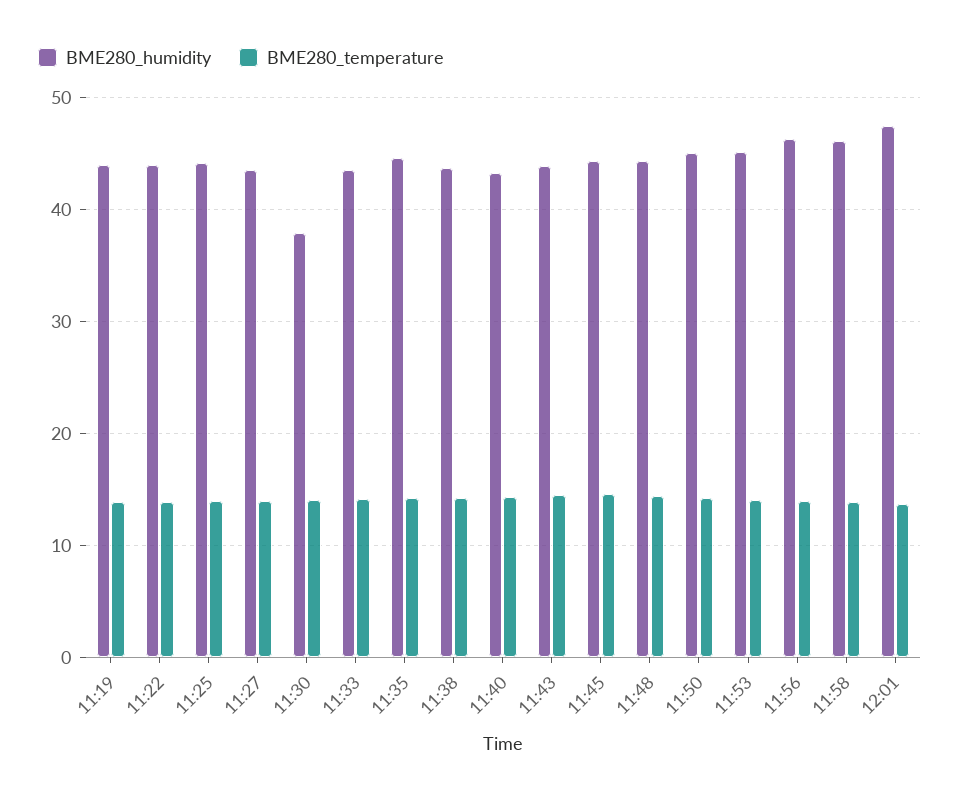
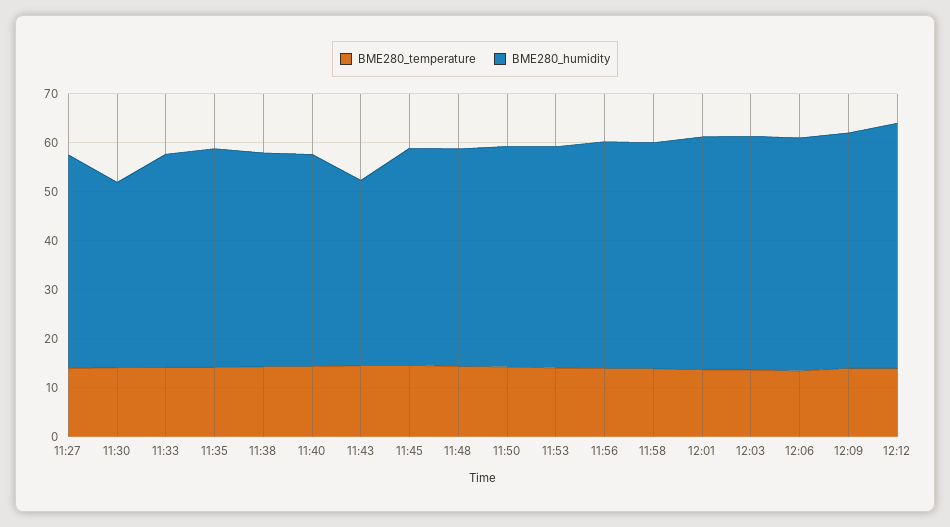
BME280_humidity, 11:19: 44 -> none
BME280_temperature, 11:19: 14 -> none
BME280_humidity, 11:22: 44 -> none
BME280_temperature, 11:22: 14 -> none
BME280_humidity, 11:25: 44 -> none
BME280_temperature, 11:25: 14 -> none
BME280_humidity, 11:43: 44 -> 38
BME280_temperature, 12:03: none -> 14
BME280_humidity, 12:03: none -> 48
BME280_temperature, 12:06: none -> 14
BME280_humidity, 12:06: none -> 48
BME280_temperature, 12:09: none -> 14
BME280_humidity, 12:09: none -> 48
BME280_temperature, 12:12: none -> 14
BME280_humidity, 12:12: none -> 50

